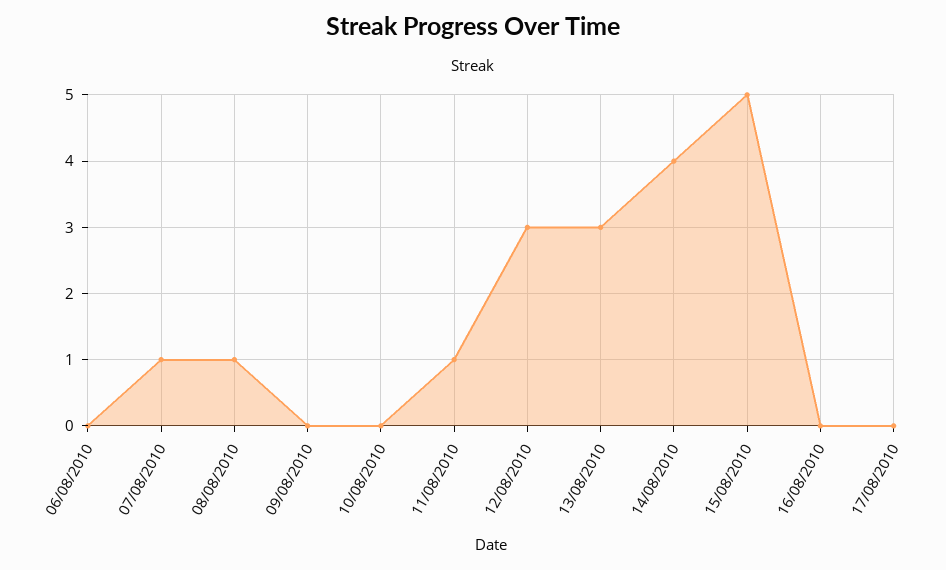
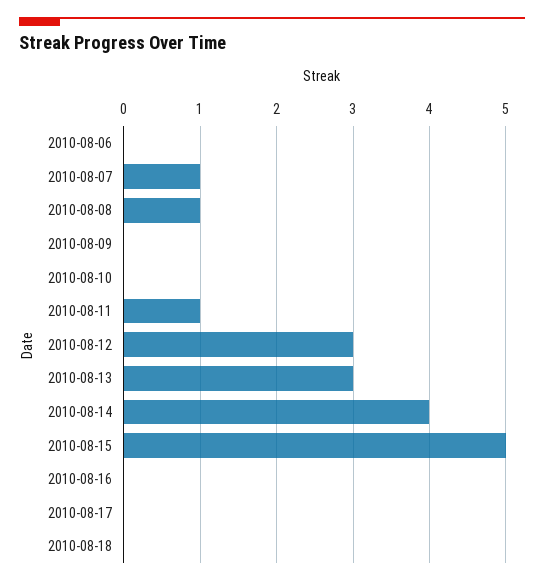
2010-08-18: none -> 0

